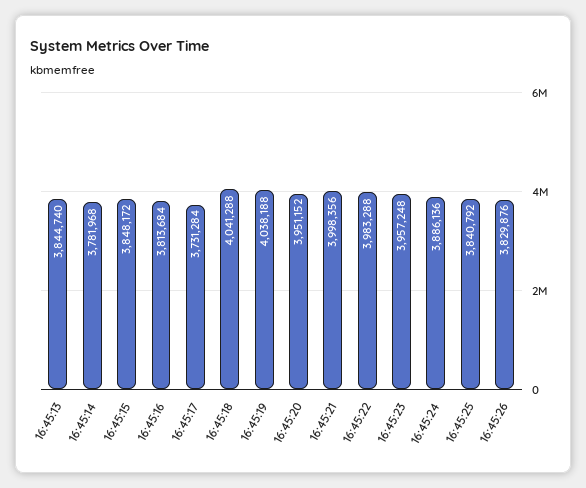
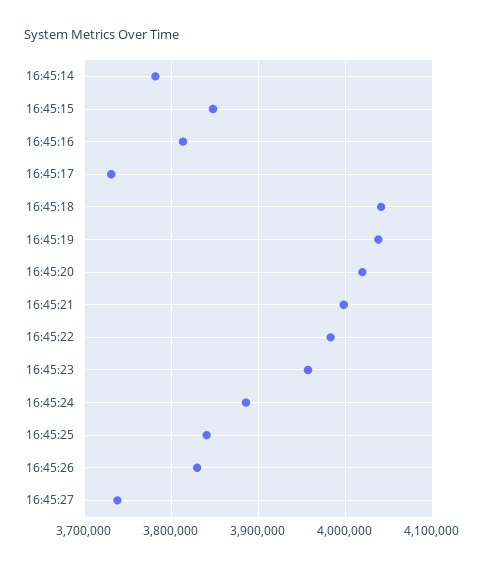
16:45:13: 3844740 -> none
16:45:20: 3951152 -> 4020000
16:45:27: none -> 3740000

